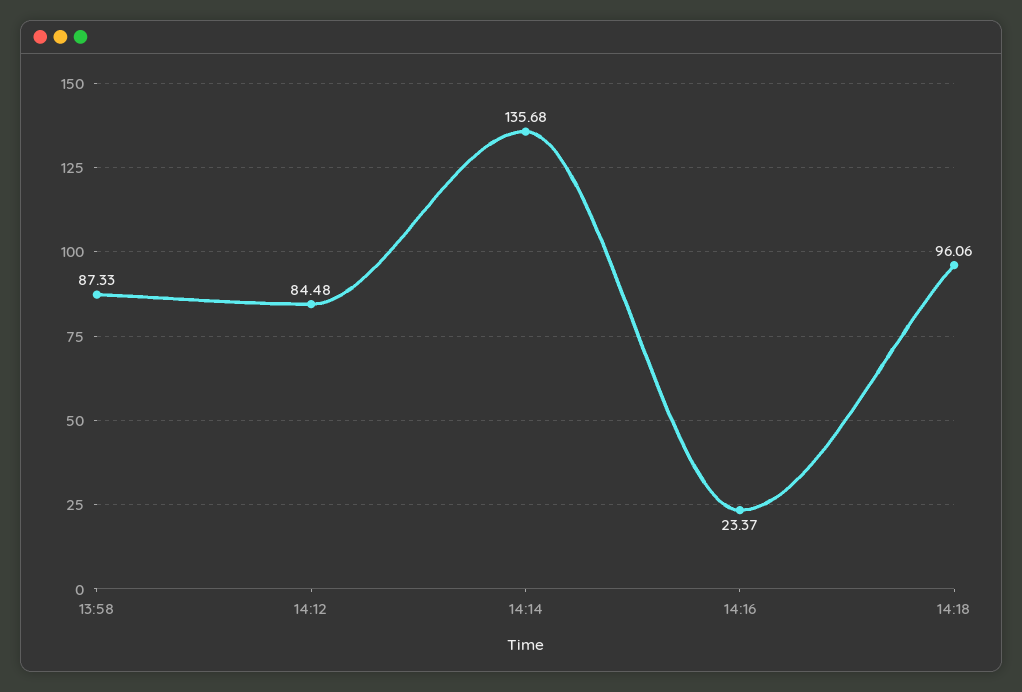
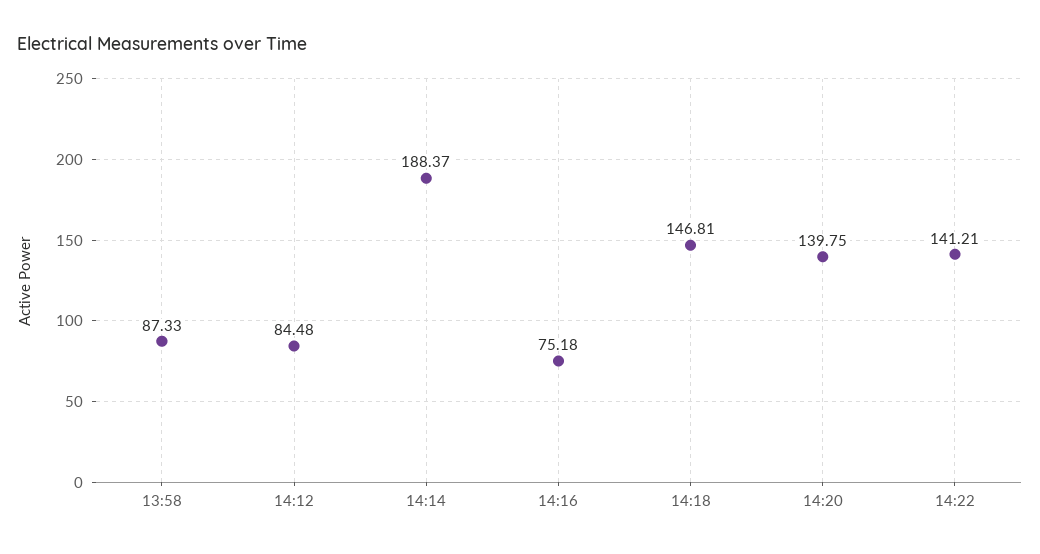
14:14: 135.68 -> 188.37
14:16: 23.37 -> 75.18
14:18: 96.06 -> 146.81
14:20: none -> 139.75
14:22: none -> 141.21

